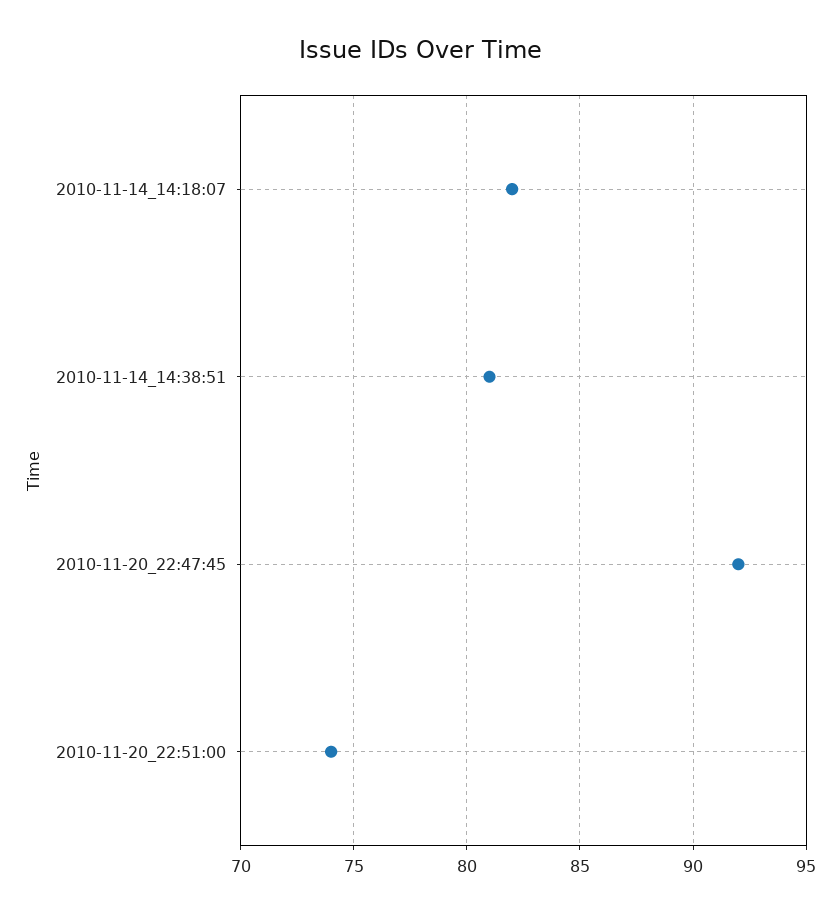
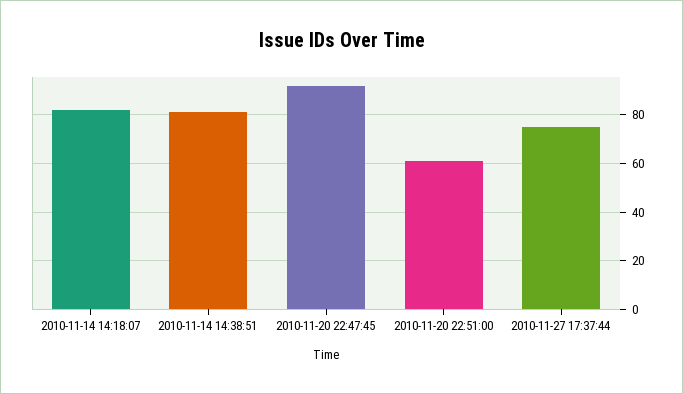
2010-11-20_22:51:00: 74 -> 60
2010-11-27 17:37:44: none -> 75

